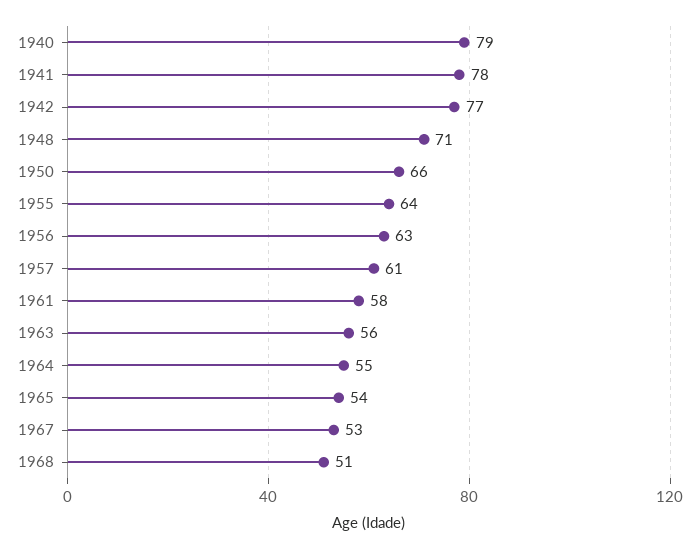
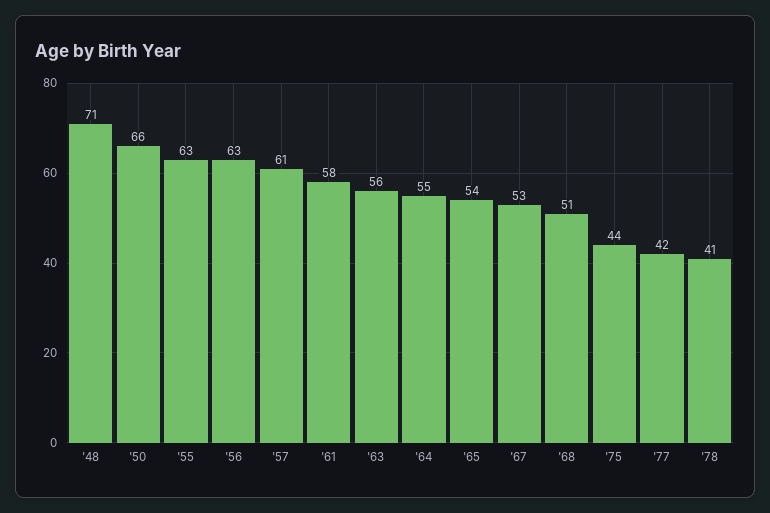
1940: 79 -> none
1941: 78 -> none
1942: 77 -> none
1955: 64 -> 63
'75: none -> 44
'77: none -> 42
'78: none -> 41

